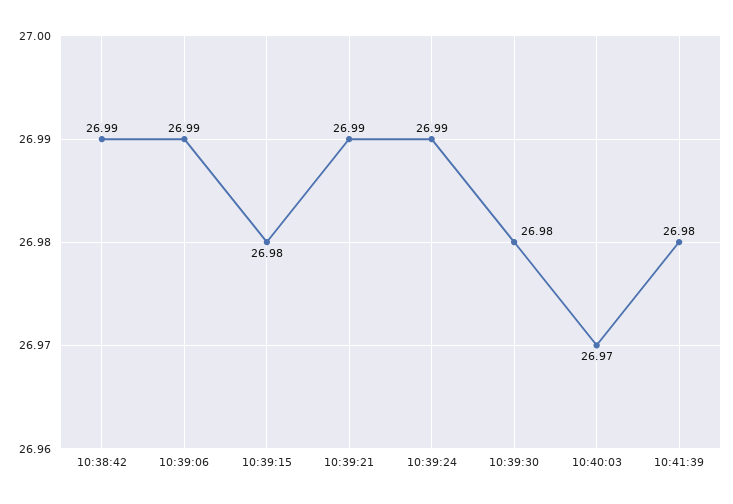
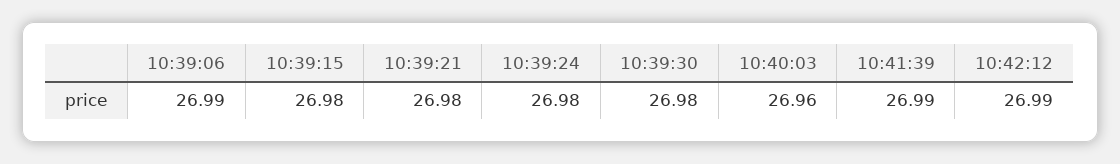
10:38:42: 26.99 -> none
10:39:21: 26.99 -> 26.98
10:39:24: 26.99 -> 26.98
10:40:03: 26.97 -> 26.96
10:41:39: 26.98 -> 26.99
10:42:12: none -> 26.99

